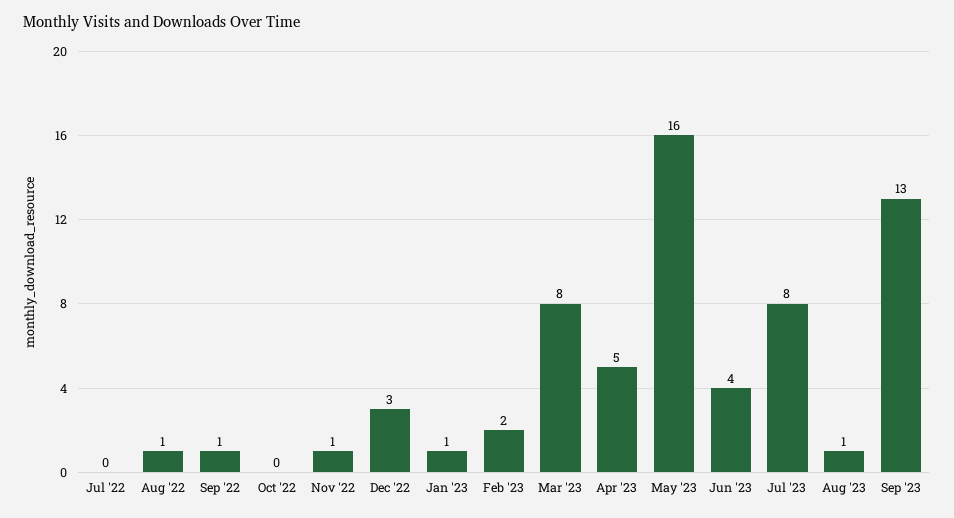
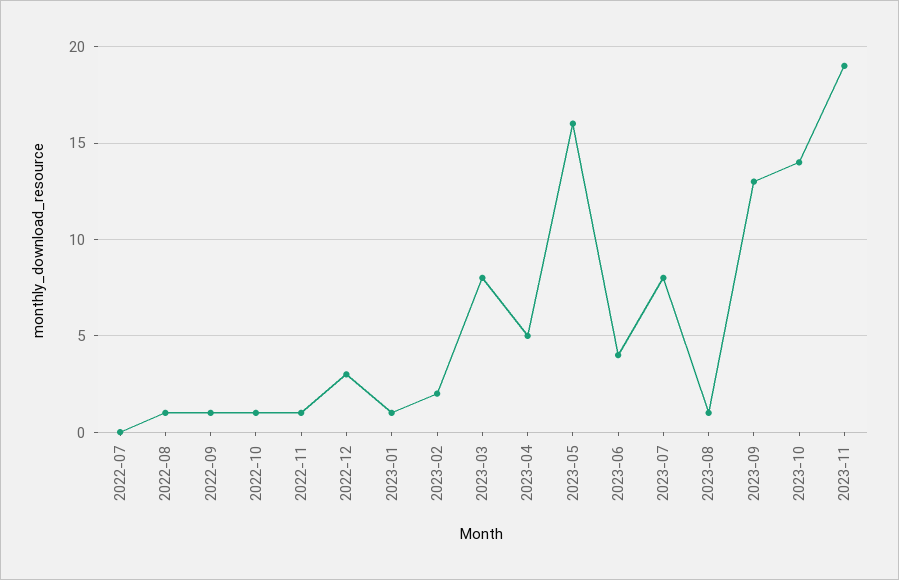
Oct '22: 0 -> 1
2023-10: none -> 14
2023-11: none -> 19

